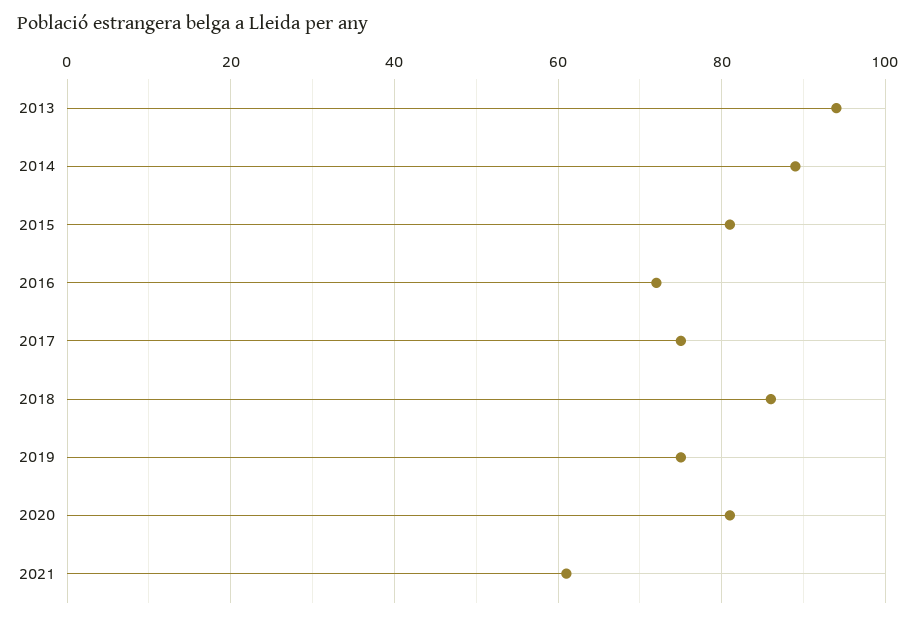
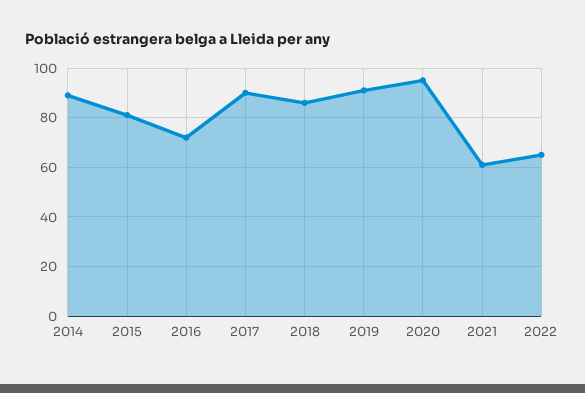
2013: 95 -> none
2017: 75 -> 90
2019: 75 -> 90
2020: 80 -> 95
2022: none -> 65

